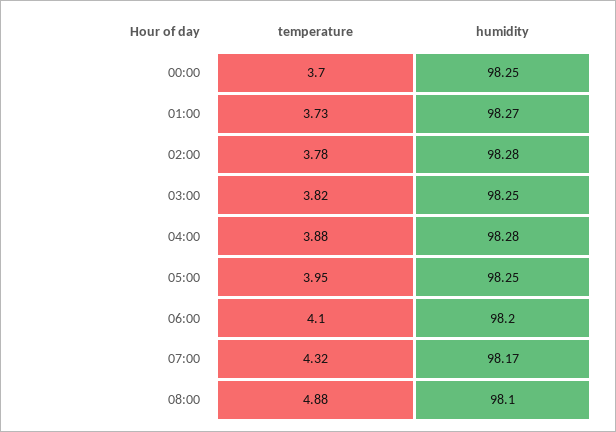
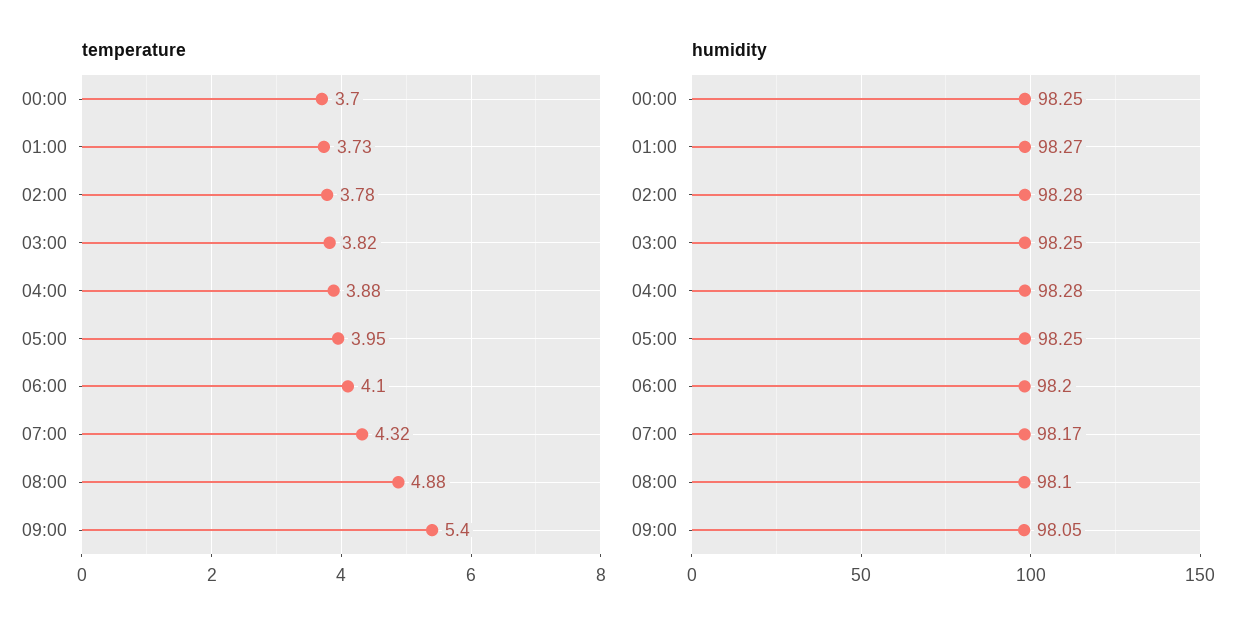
temperature, 09:00: none -> 5.4
humidity, 09:00: none -> 98.05

